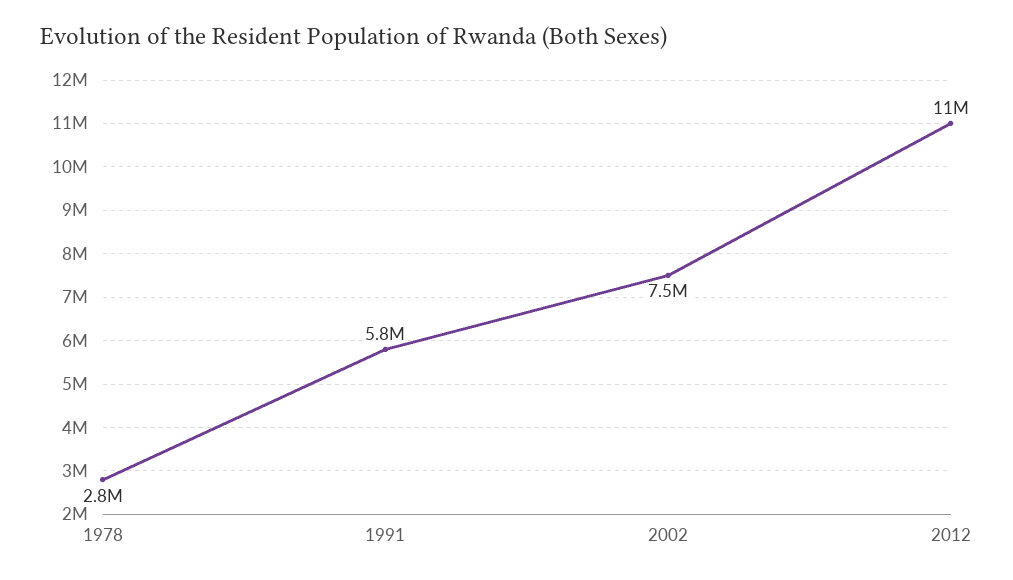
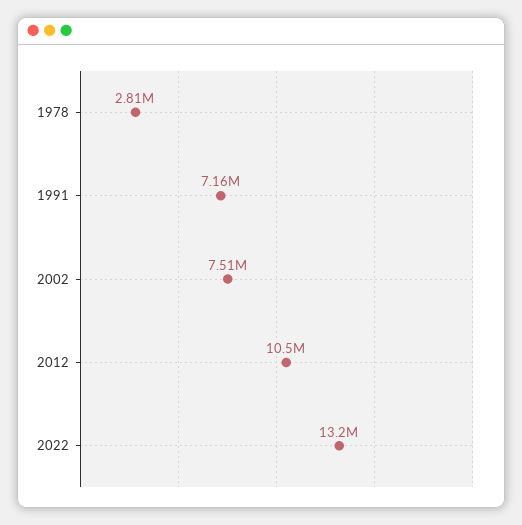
1991: 5800000 -> 7160000
2022: none -> 13200000

